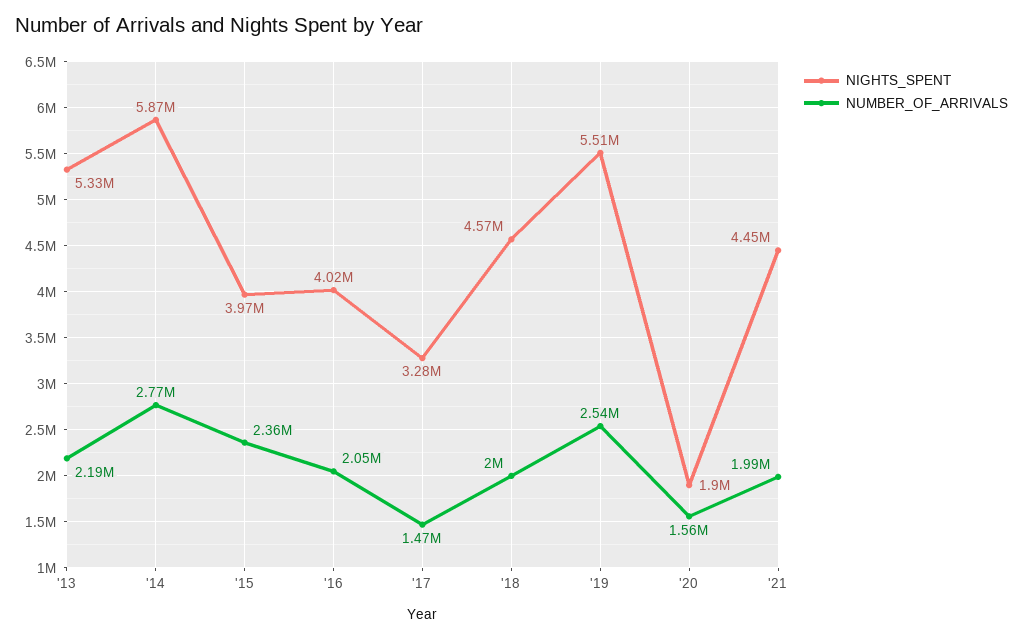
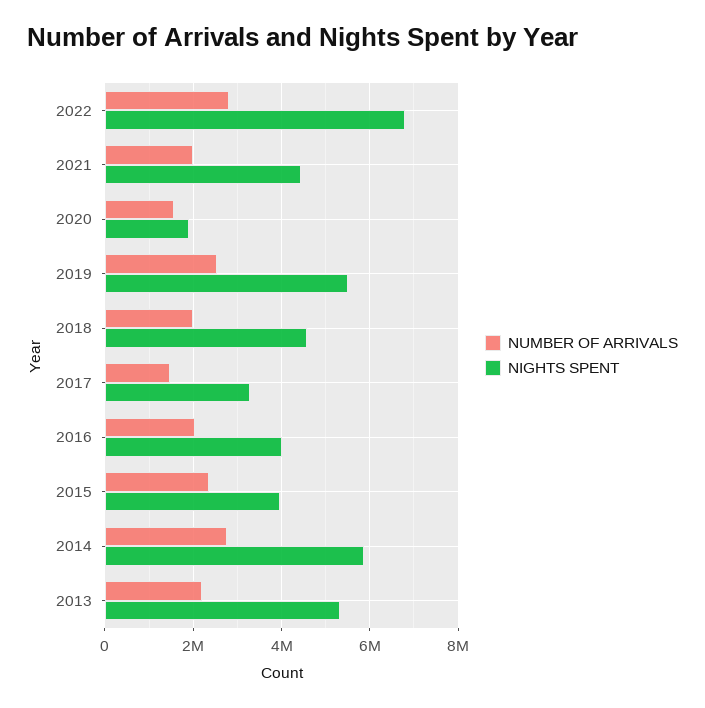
NUMBER_OF_ARRIVALS, 2022: none -> 2800000
NIGHTS_SPENT, 2022: none -> 6800000

